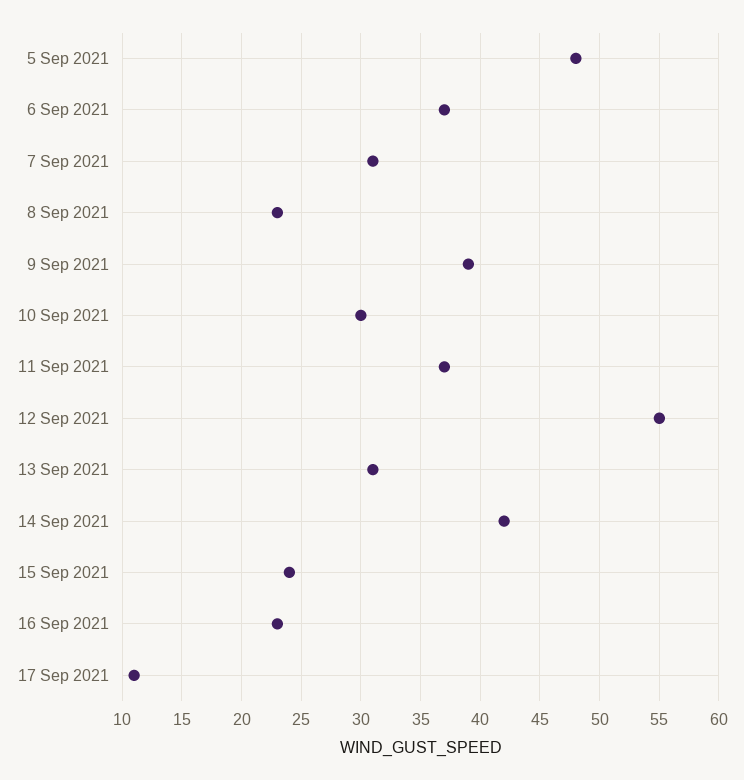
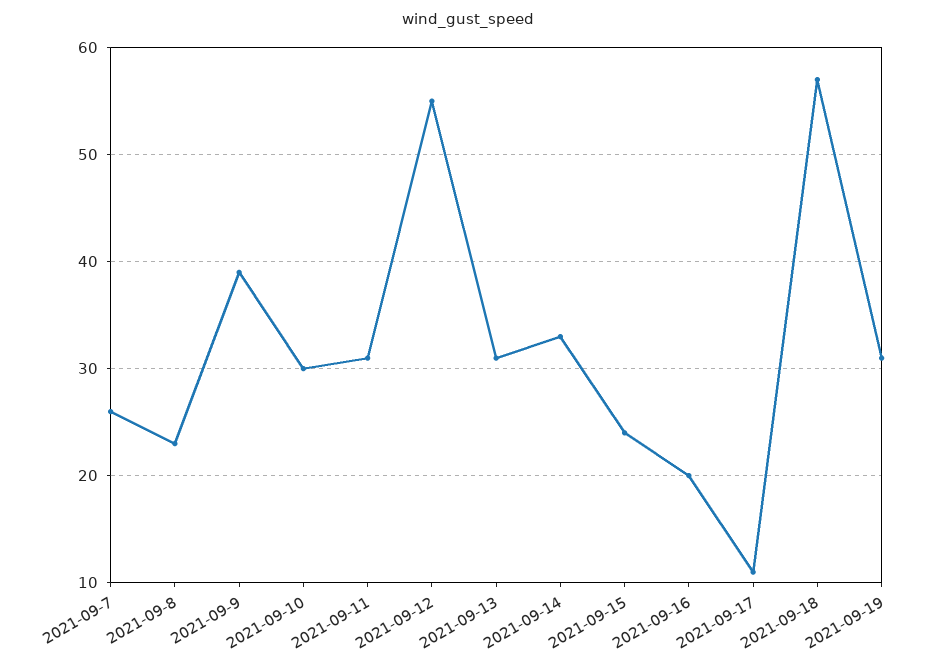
5 Sep 2021: 48 -> none
6 Sep 2021: 37 -> none
7 Sep 2021: 31 -> 26
11 Sep 2021: 37 -> 31
14 Sep 2021: 42 -> 33
16 Sep 2021: 23 -> 20
2021-09-18: none -> 57
2021-09-19: none -> 31

